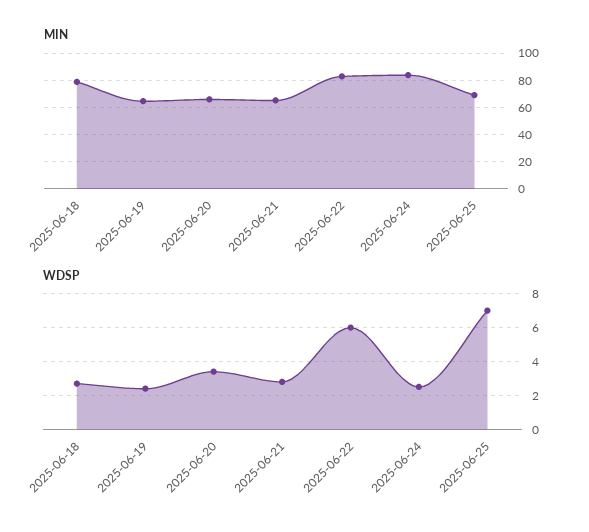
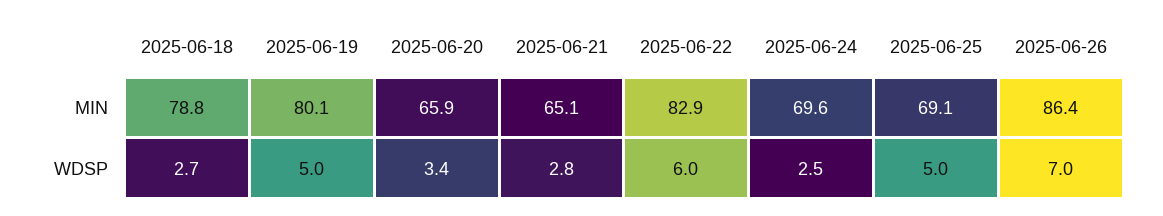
MIN, 2025-06-19: 65 -> 80.1
MIN, 2025-06-24: 85 -> 69.6
WDSP, 2025-06-19: 2.5 -> 5
WDSP, 2025-06-25: 7 -> 5
MIN, 2025-06-26: none -> 86.4
WDSP, 2025-06-26: none -> 7

